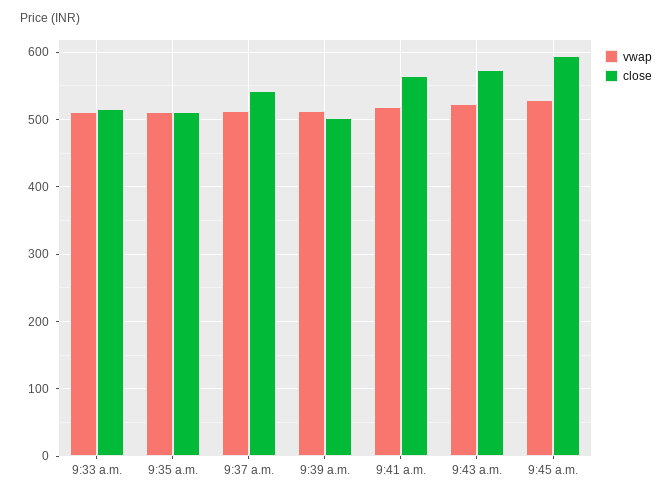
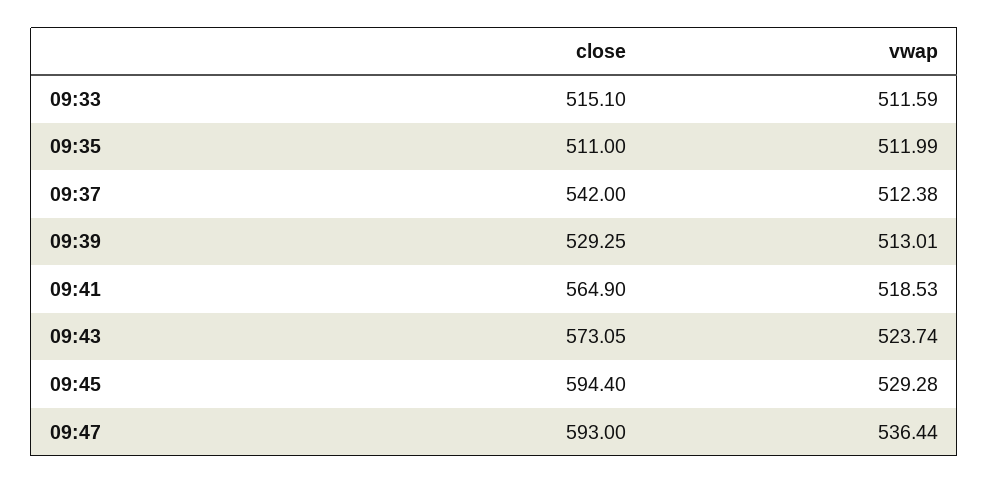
close, 9:39 a.m.: 500 -> 529.25
close, 09:47: none -> 593
vwap, 09:47: none -> 536.44

